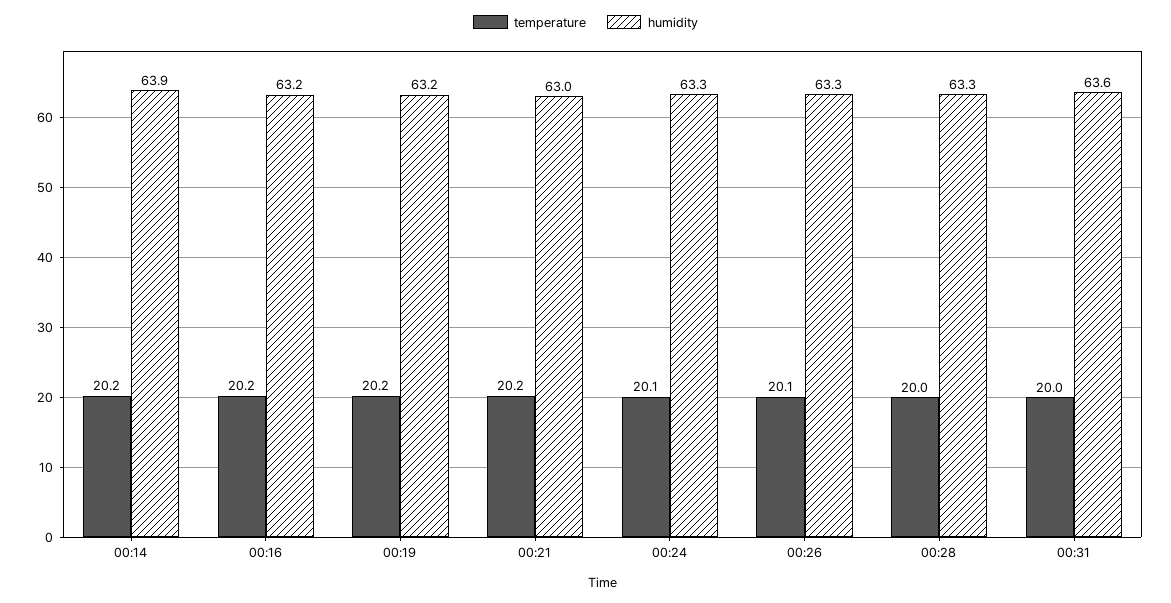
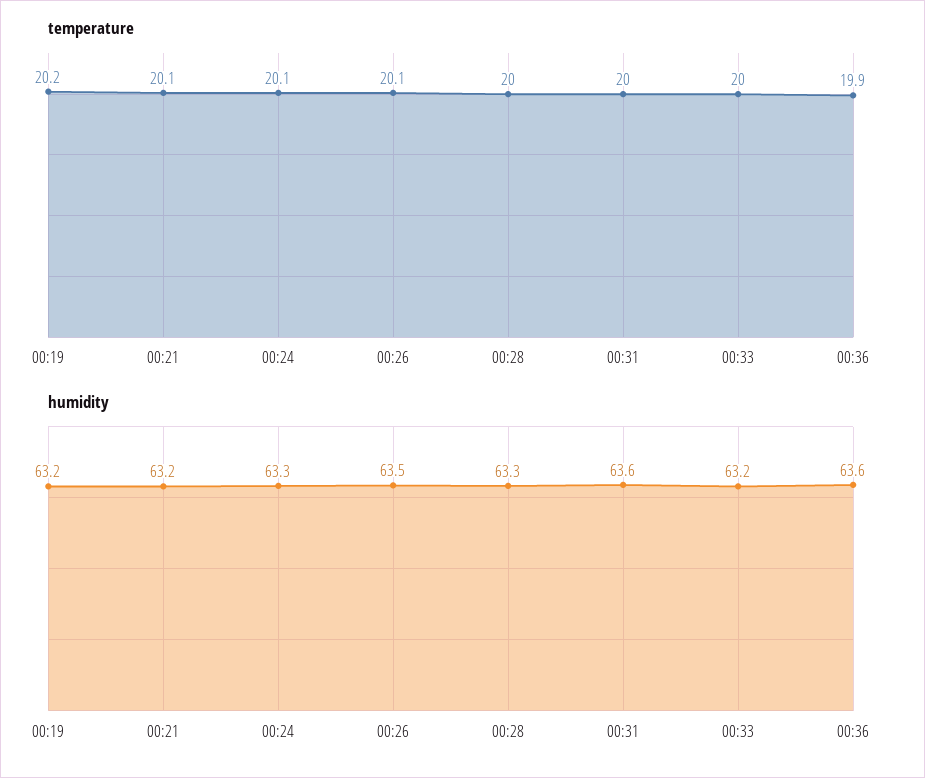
temperature, 00:14: 20.2 -> none
humidity, 00:14: 63.9 -> none
temperature, 00:16: 20.2 -> none
humidity, 00:16: 63.2 -> none
temperature, 00:21: 20.2 -> 20.1
humidity, 00:21: 63 -> 63.2
humidity, 00:26: 63.3 -> 63.5
temperature, 00:33: none -> 20
temperature, 00:36: none -> 19.9
humidity, 00:33: none -> 63.2
humidity, 00:36: none -> 63.6

